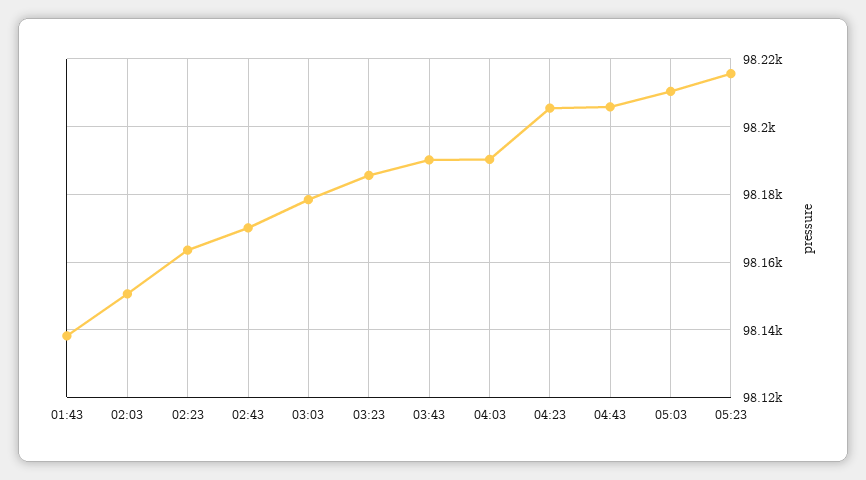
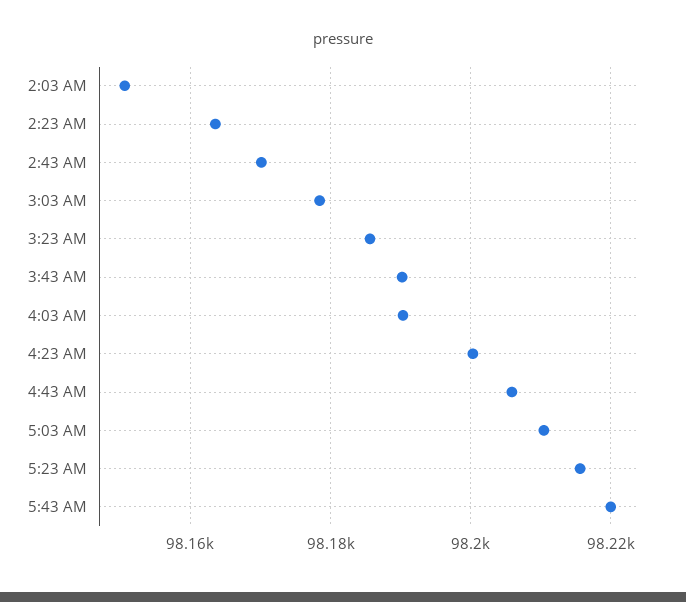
01:43: 98138 -> none
04:23: 98206 -> 98200
5:43 AM: none -> 98220

